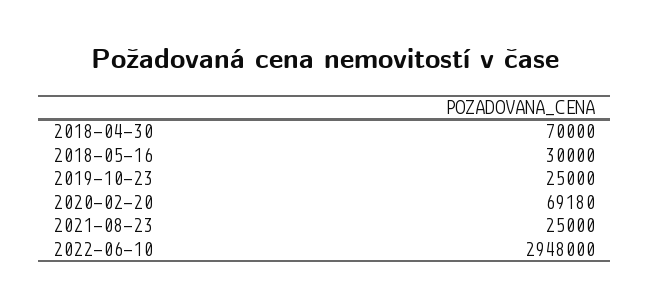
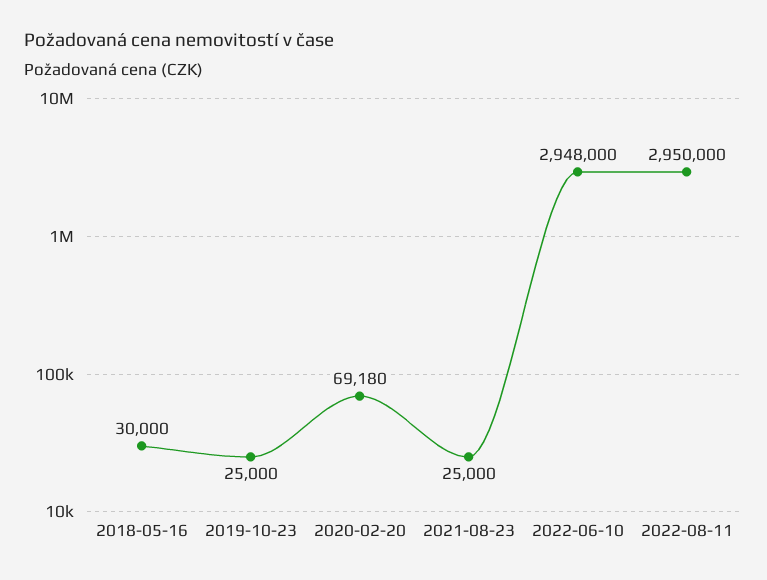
2018-04-30: 70000 -> none
2022-08-11: none -> 2950000

